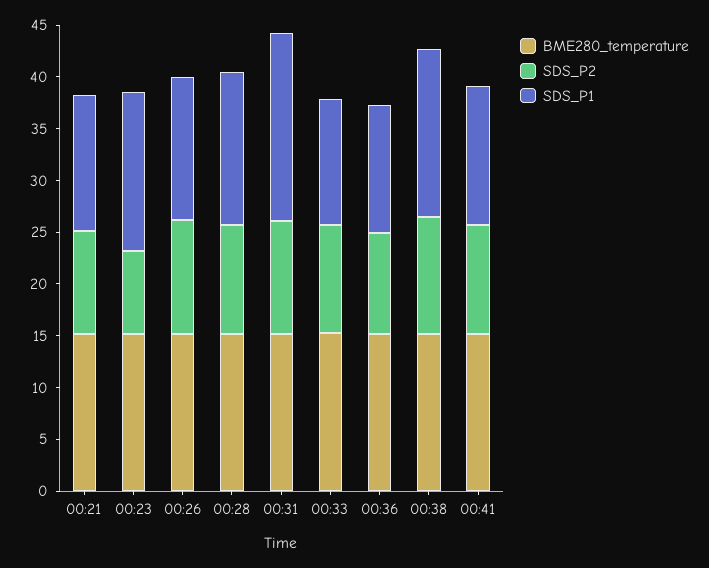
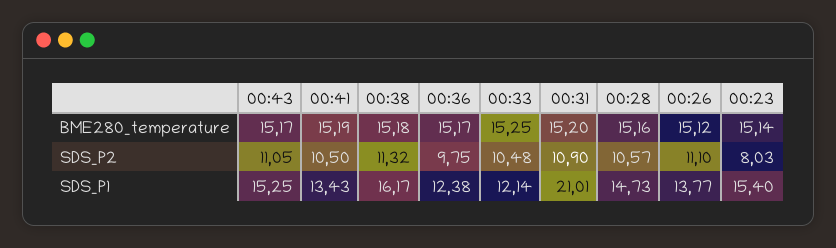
BME280_temperature, 00:21: 15 -> none
SDS_P2, 00:21: 10 -> none
SDS_P1, 00:21: 13 -> none
SDS_P1, 00:31: 18 -> 21.01
BME280_temperature, 00:43: none -> 15.17
SDS_P2, 00:43: none -> 11.05
SDS_P1, 00:43: none -> 15.25

